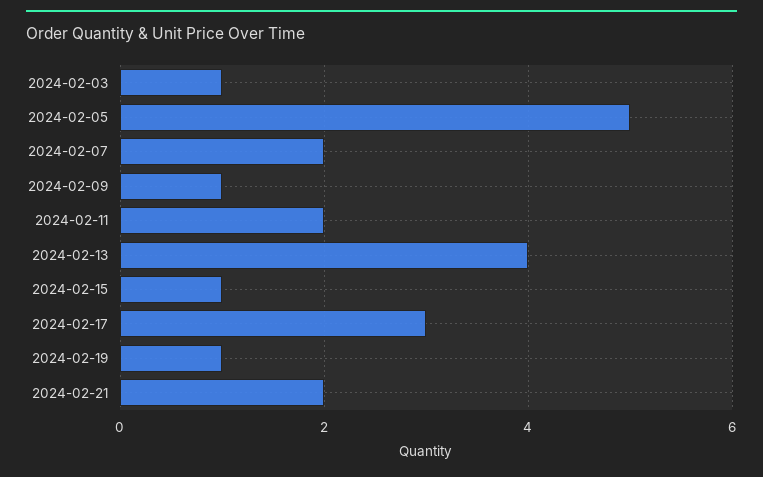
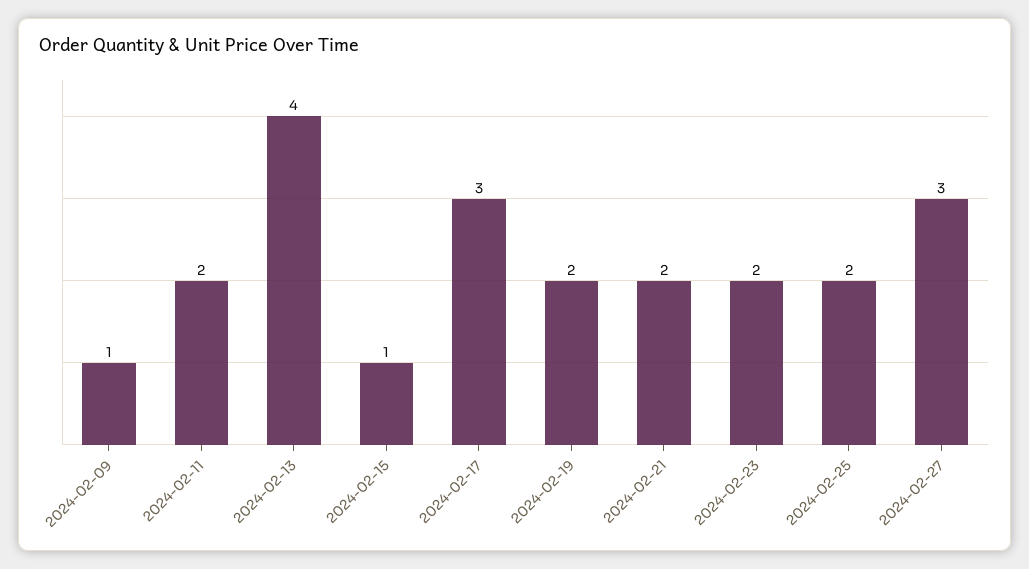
2024-02-03: 1 -> none
2024-02-05: 5 -> none
2024-02-07: 2 -> none
2024-02-19: 1 -> 2
2024-02-23: none -> 2
2024-02-25: none -> 2
2024-02-27: none -> 3

